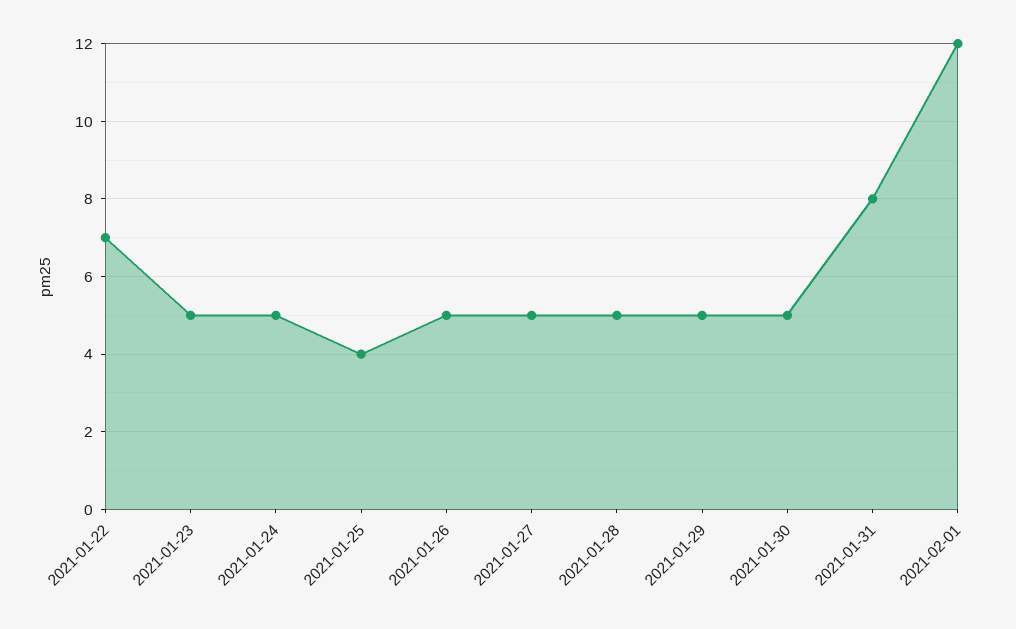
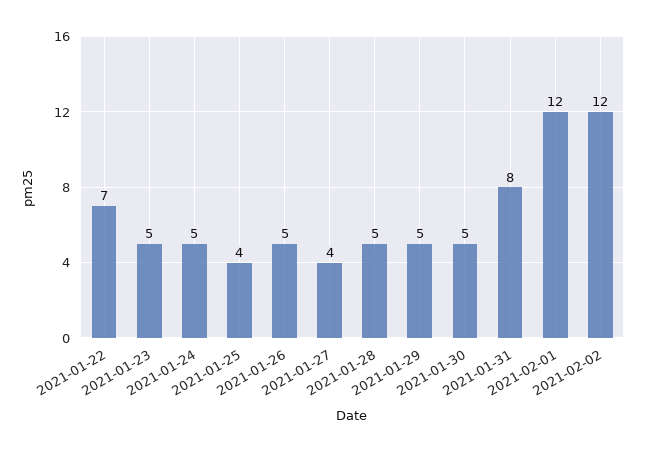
2021-01-27: 5 -> 4
2021-02-02: none -> 12

